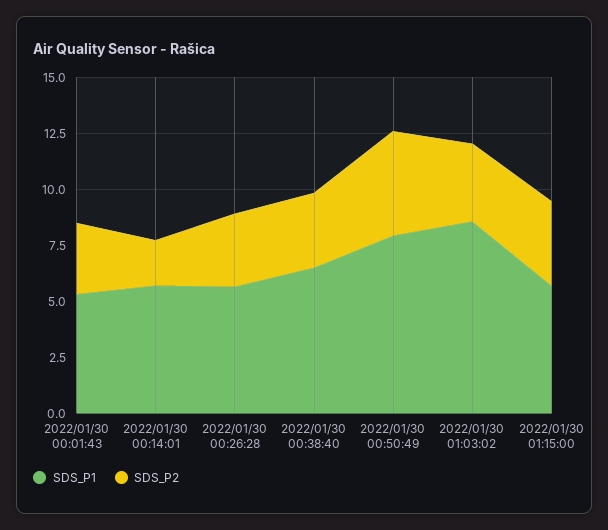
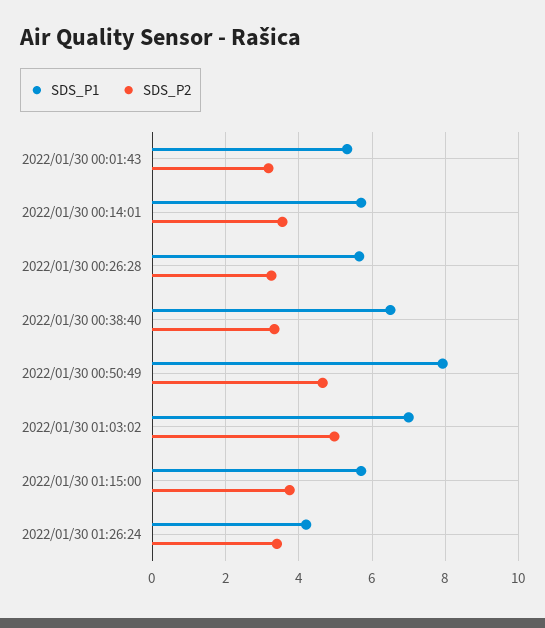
SDS_P2, 2022/01/30 00:14:01: 2 -> 3.6
SDS_P1, 2022/01/30 01:03:02: 8.5 -> 7
SDS_P2, 2022/01/30 01:03:02: 3.5 -> 5
SDS_P1, 2022/01/30 01:26:24: none -> 4.2
SDS_P2, 2022/01/30 01:26:24: none -> 3.4

